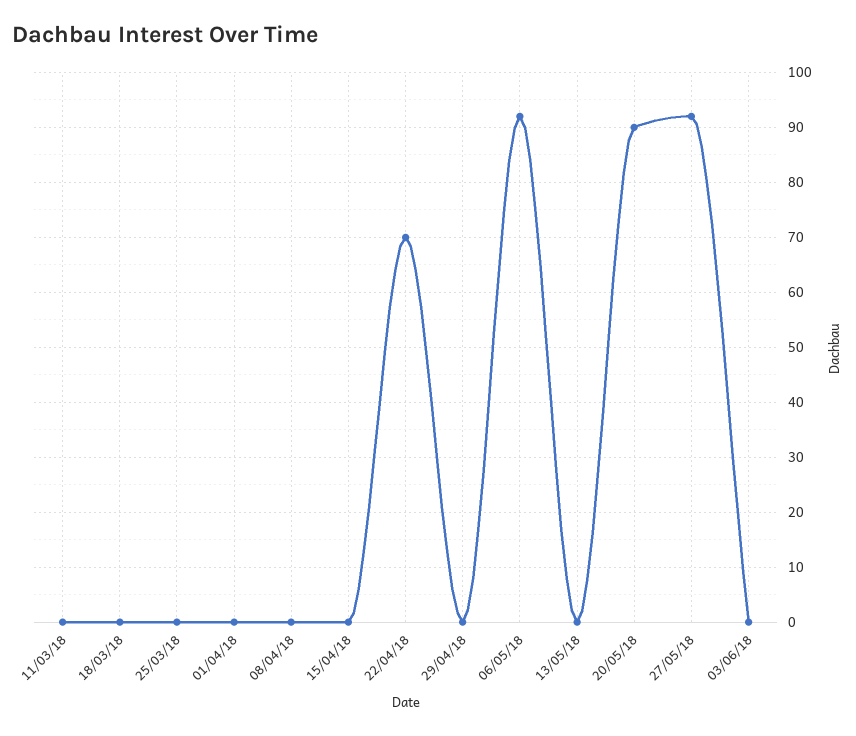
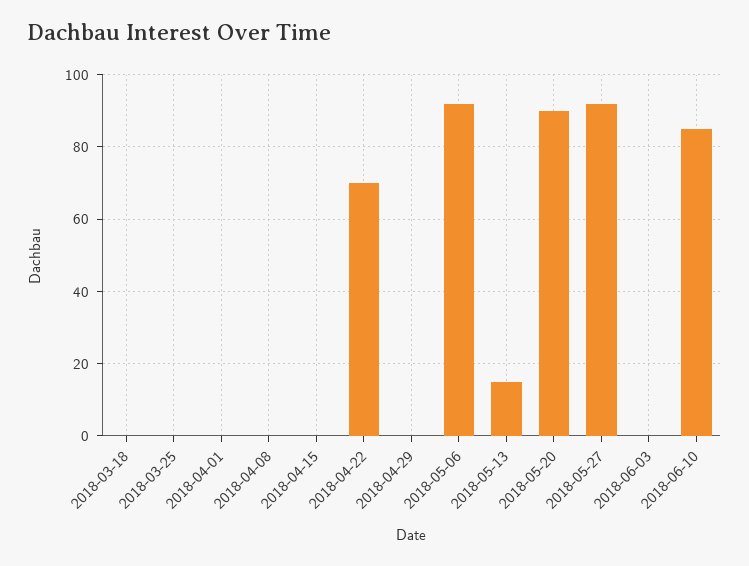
11/03/18: 0 -> none
13/05/18: 0 -> 15
2018-06-10: none -> 85

